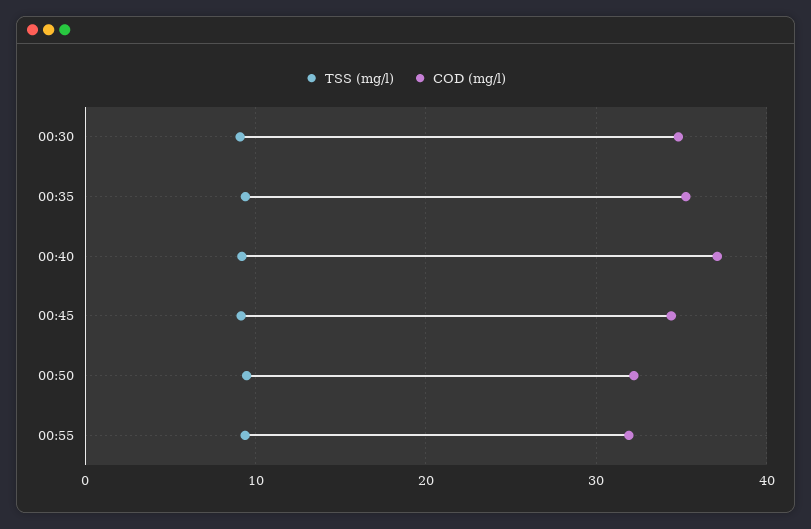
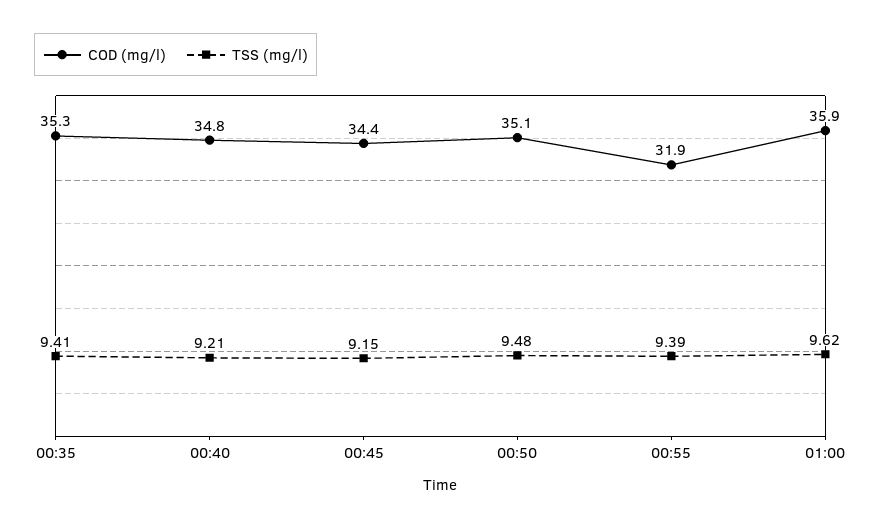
TSS (mg/l), 00:30: 9 -> none
COD (mg/l), 00:30: 35 -> none
COD (mg/l), 00:40: 37 -> 34.8
COD (mg/l), 00:50: 32 -> 35.1
COD (mg/l), 01:00: none -> 35.9
TSS (mg/l), 01:00: none -> 9.62

